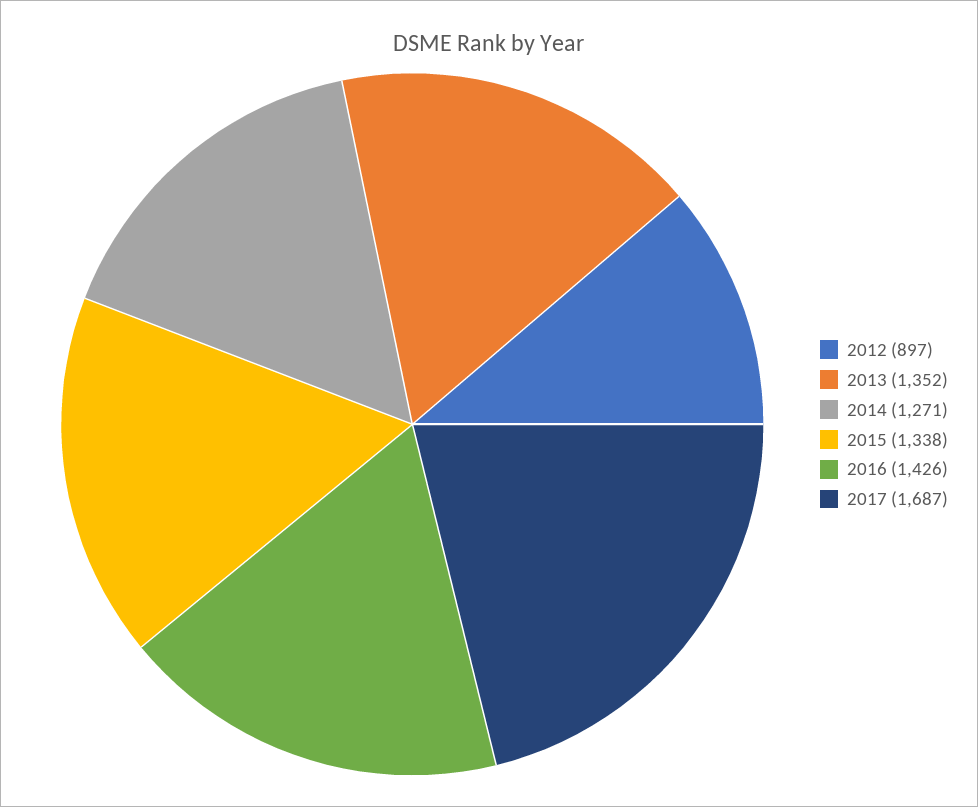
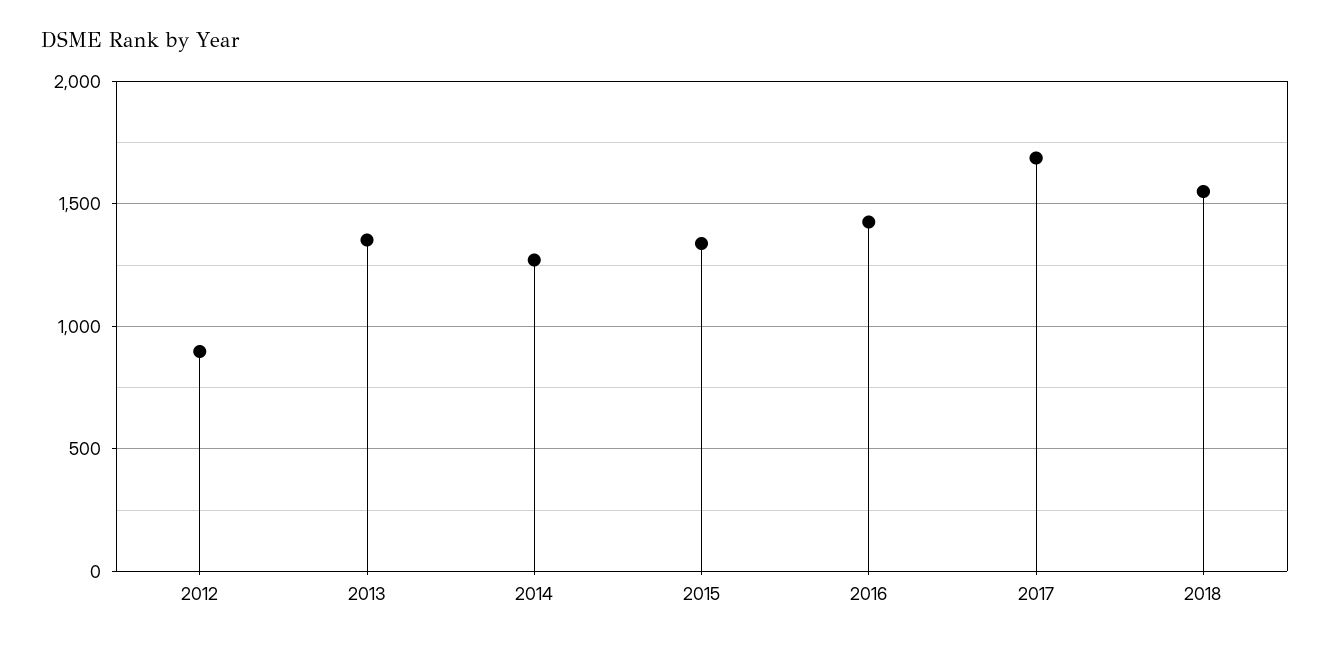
2018: none -> 1550

